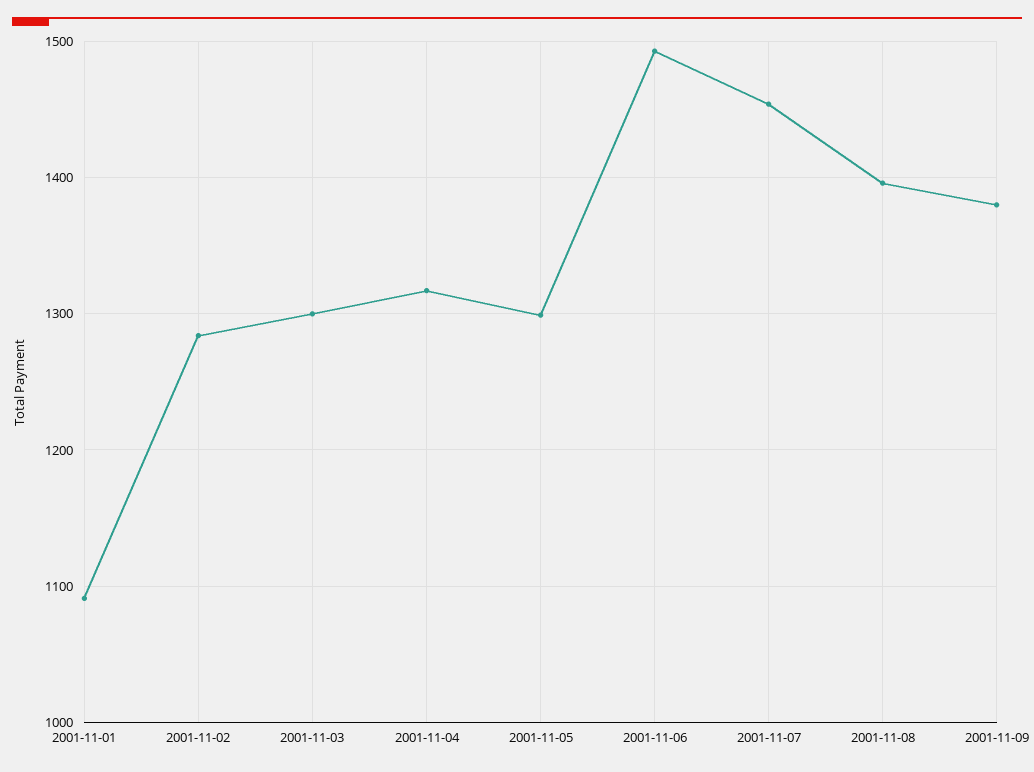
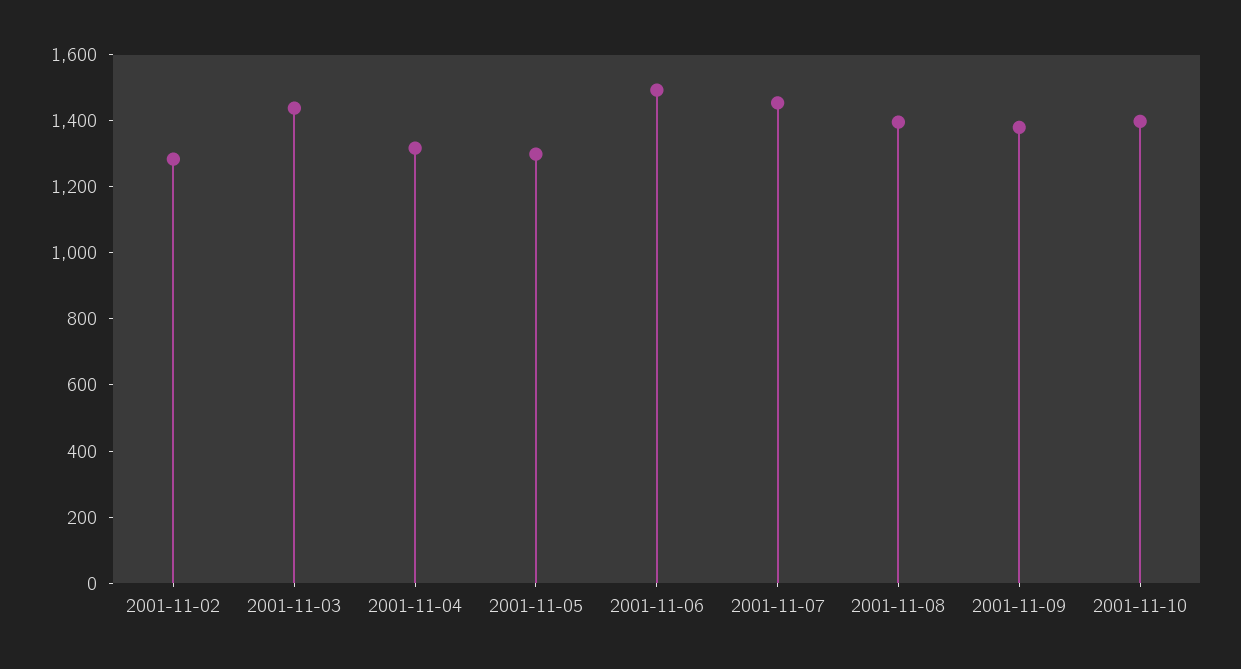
2001-11-01: 1090 -> none
2001-11-03: 1300 -> 1450
2001-11-10: none -> 1400

